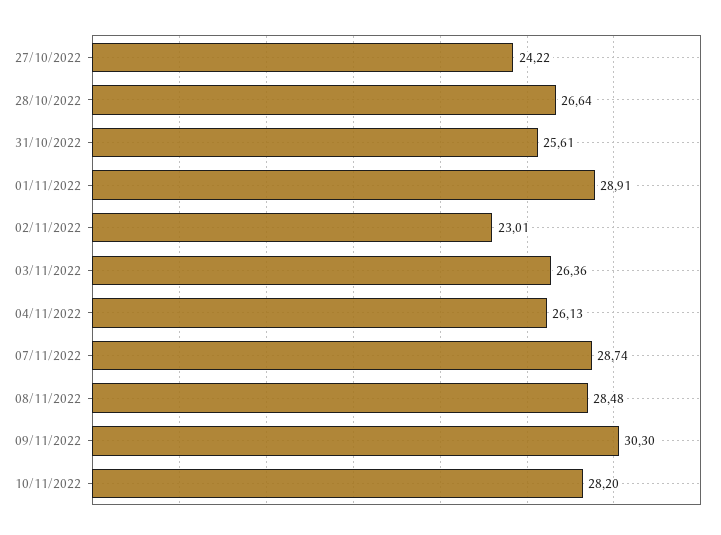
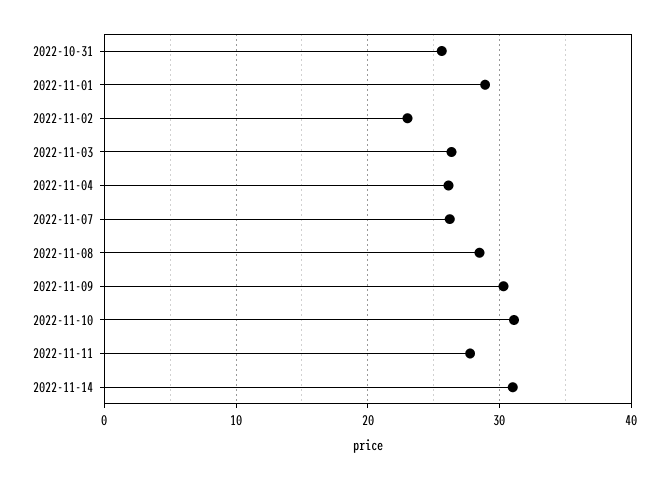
27/10/2022: 24.22 -> none
28/10/2022: 26.64 -> none
07/11/2022: 28.74 -> 26
10/11/2022: 28.2 -> 31
2022-11-11: none -> 28
2022-11-14: none -> 31

